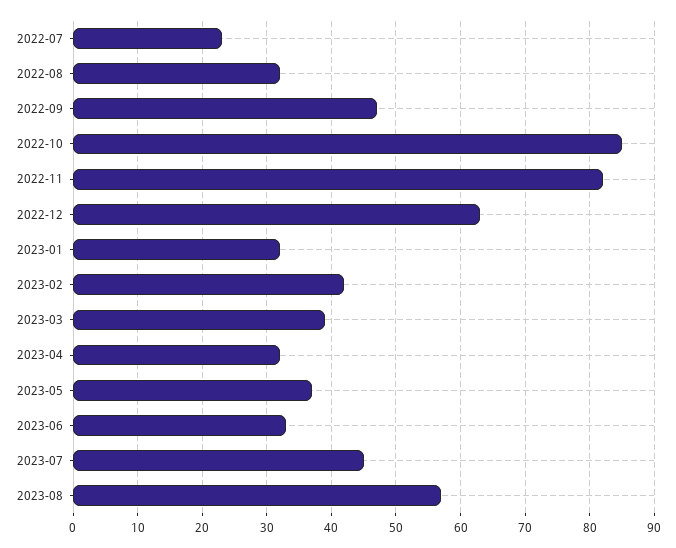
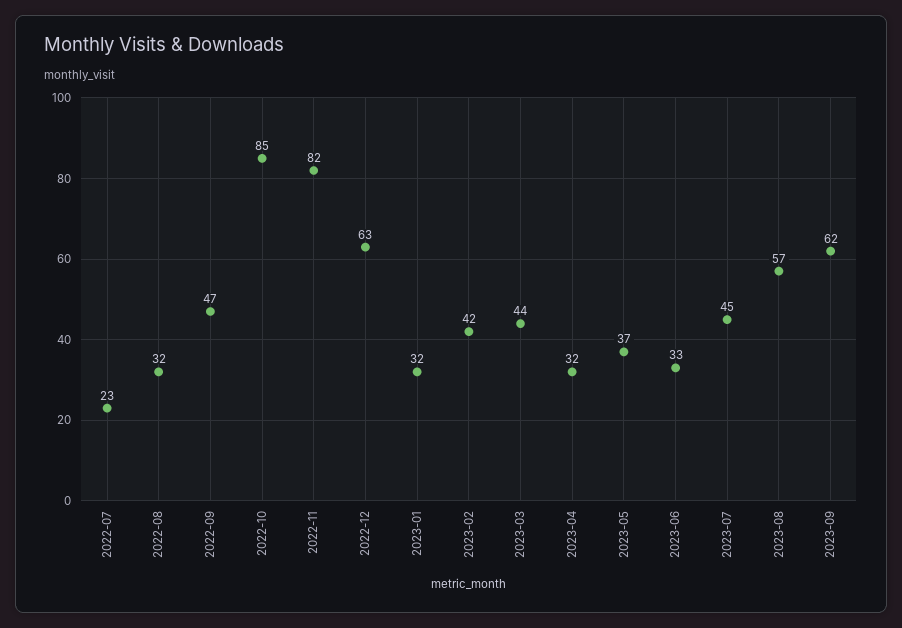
2023-03: 39 -> 44
2023-09: none -> 62

